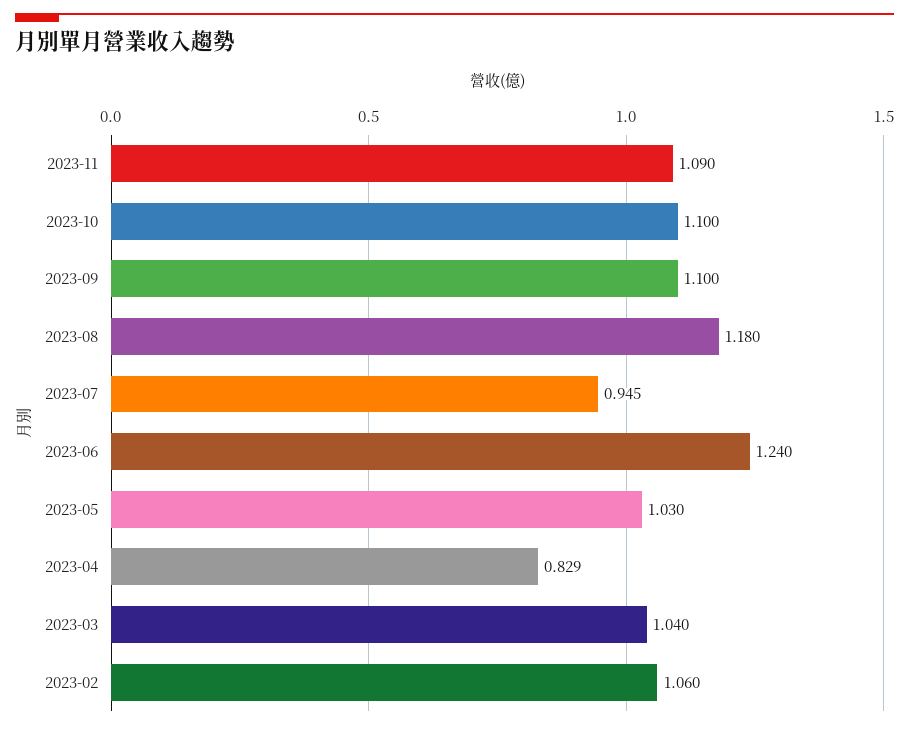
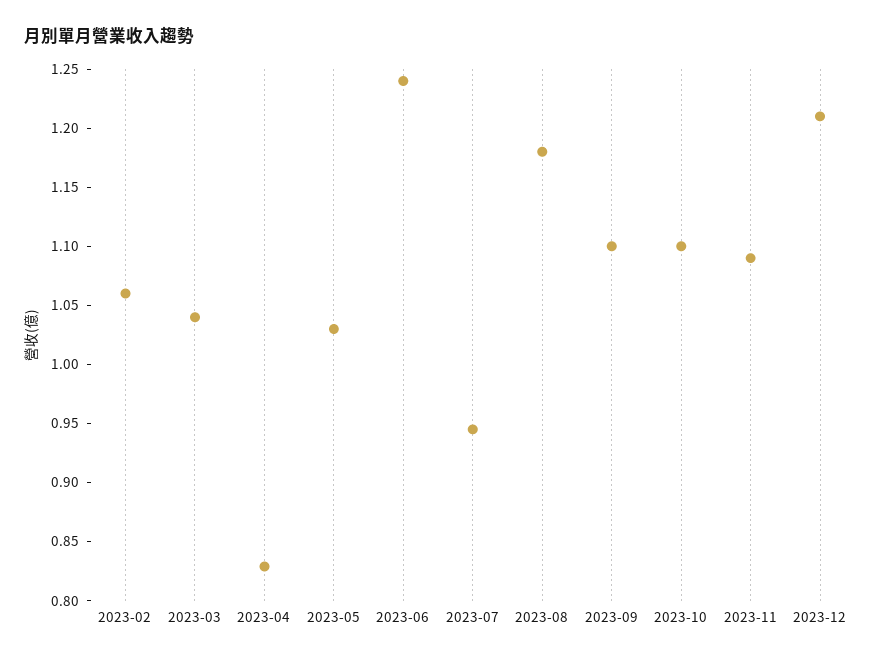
2023-12: none -> 1.21

